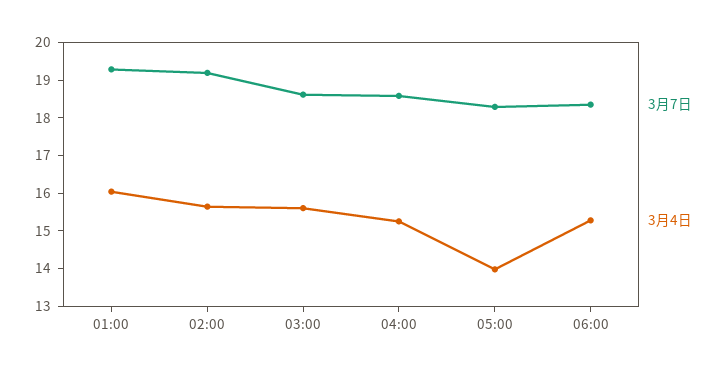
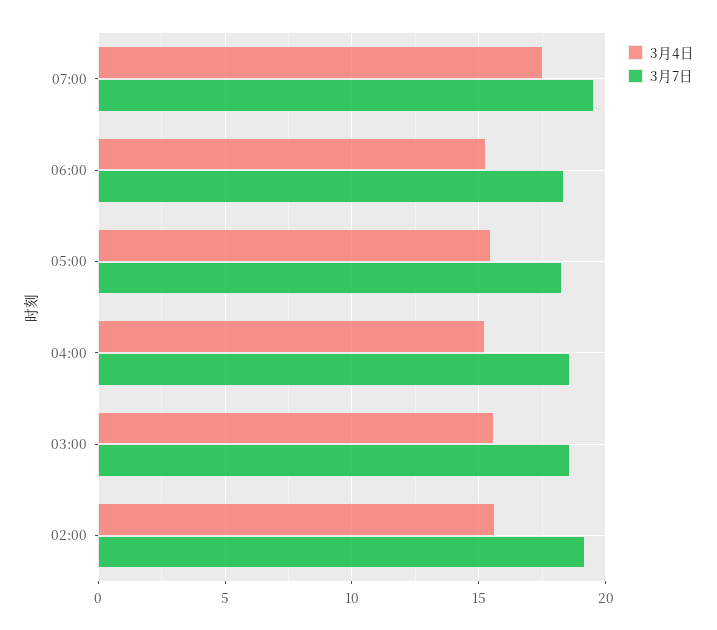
3月7日, 01:00: 19.25 -> none
3月4日, 01:00: 16 -> none
3月4日, 05:00: 14 -> 15.5
3月4日, 07:00: none -> 17.5
3月7日, 07:00: none -> 19.5

